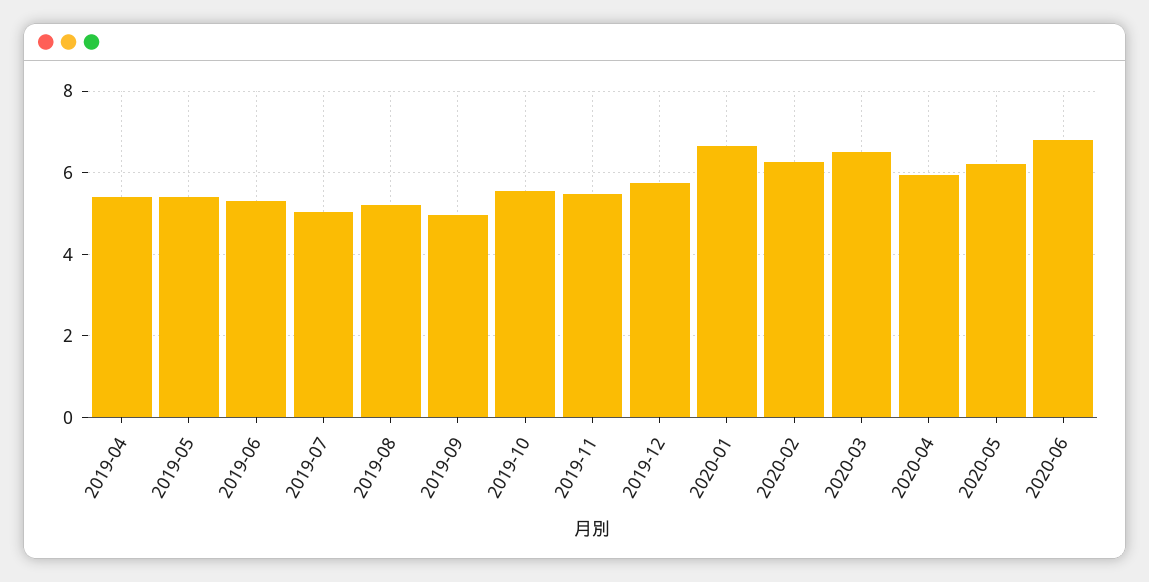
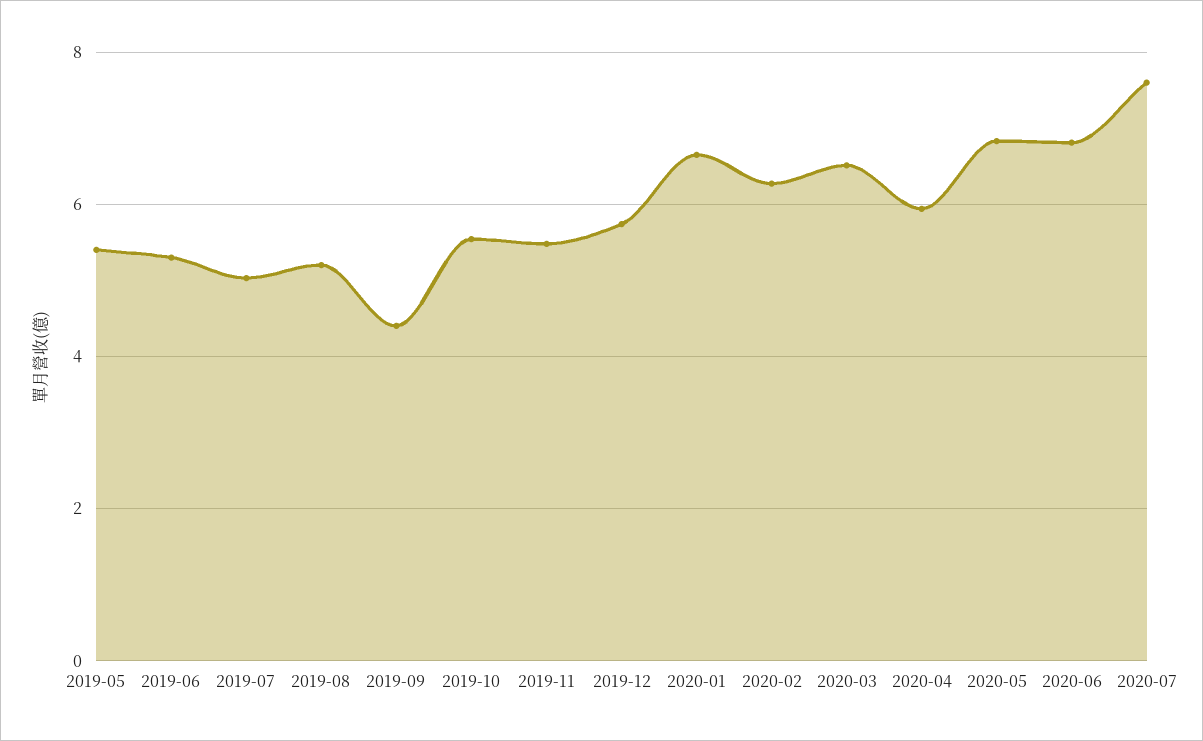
2019-04: 5.4 -> none
2019-09: 5 -> 4.4
2020-05: 6.2 -> 6.8
2020-07: none -> 7.6

